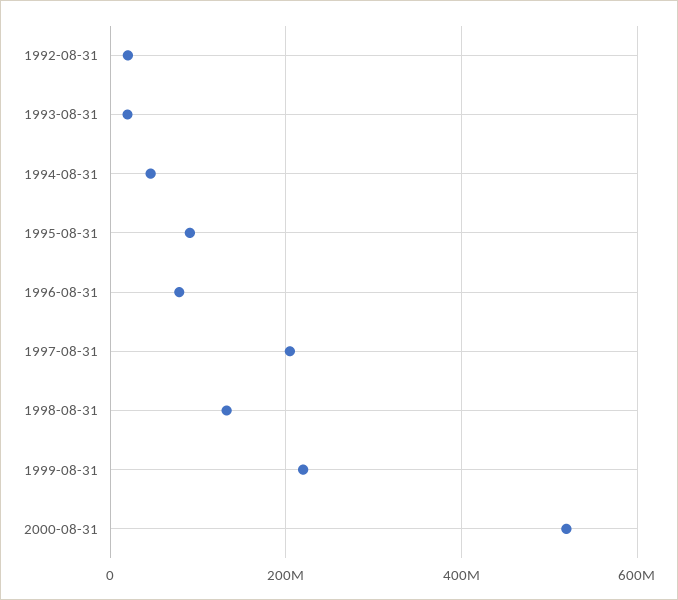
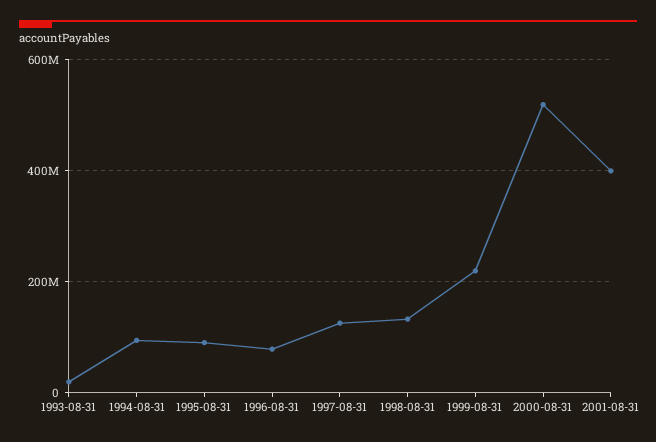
1992-08-31: 20000000 -> none
1994-08-31: 40000000 -> 100000000
1997-08-31: 200000000 -> 120000000
2001-08-31: none -> 400000000

